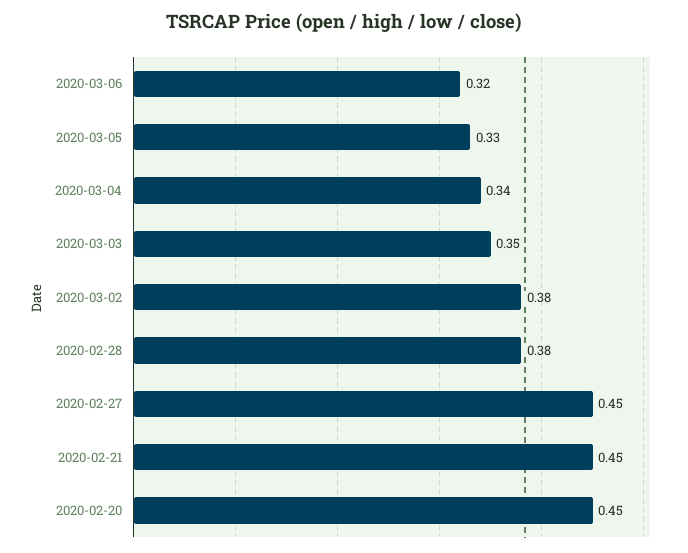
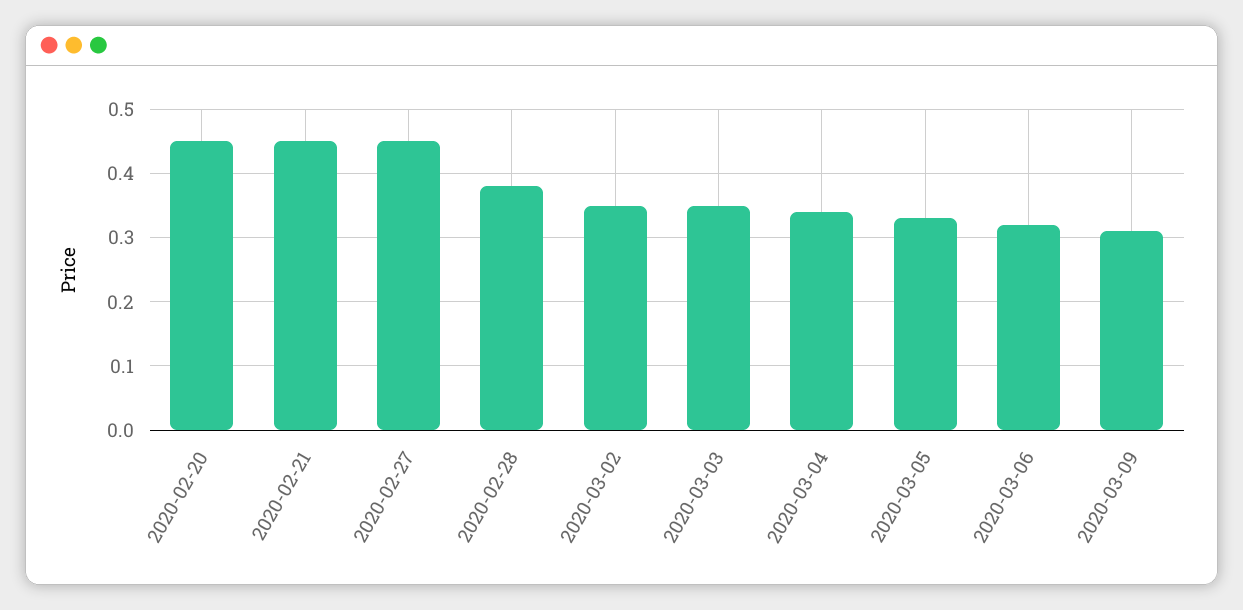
2020-03-02: 0.38 -> 0.35
2020-03-09: none -> 0.31

